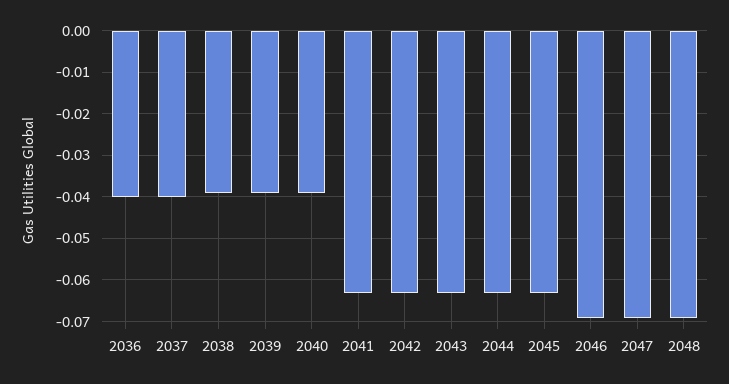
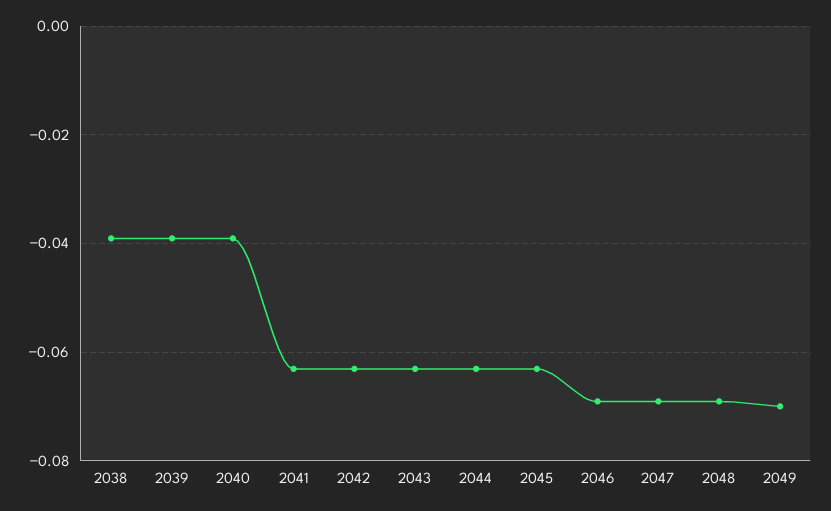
2036: -0.04 -> none
2037: -0.04 -> none
2049: none -> -0.07

